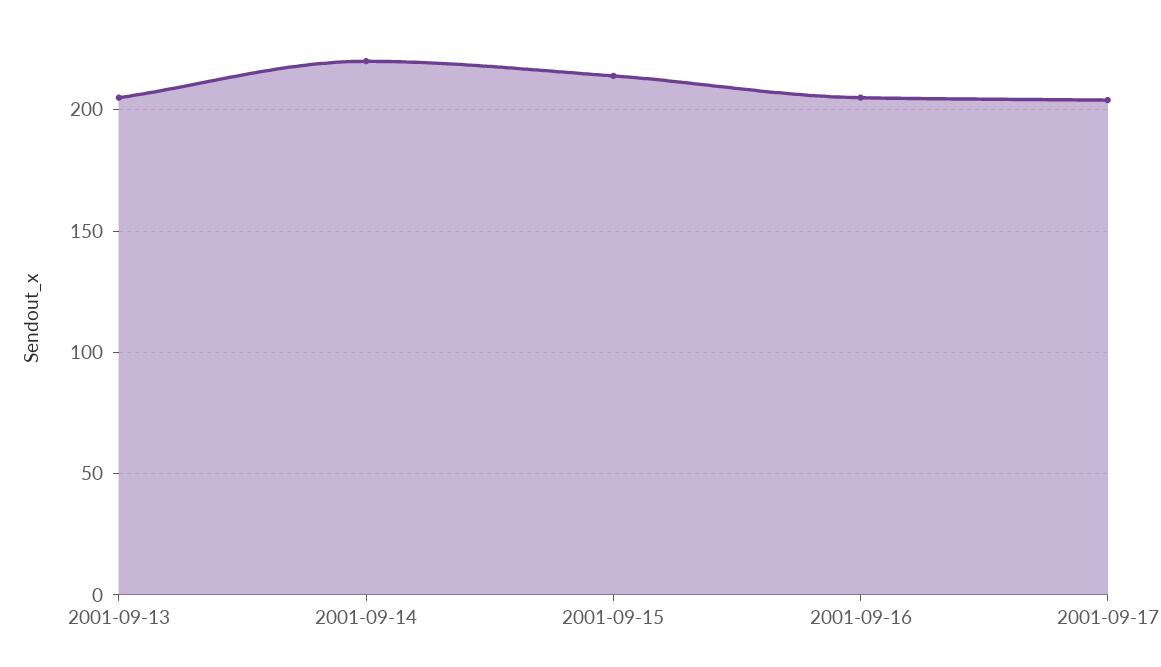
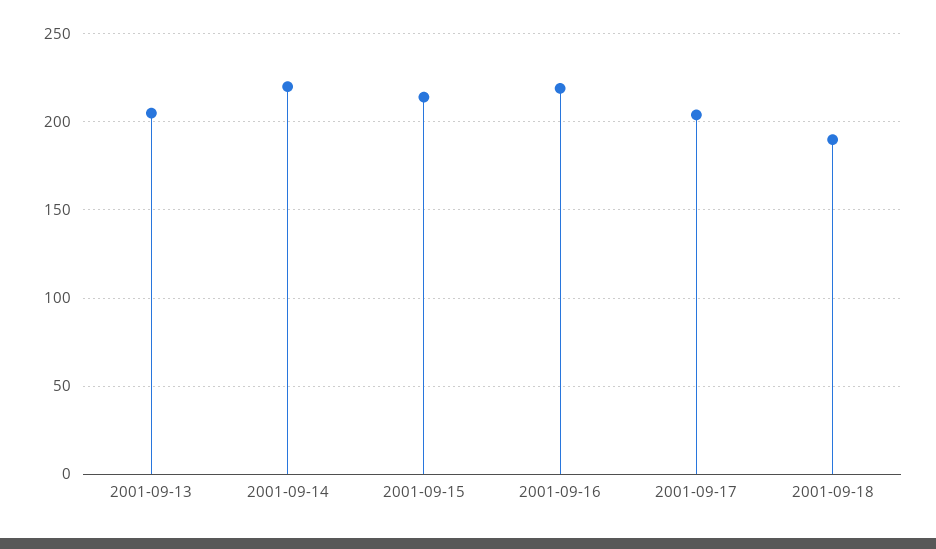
2001-09-16: 205 -> 220
2001-09-18: none -> 190

